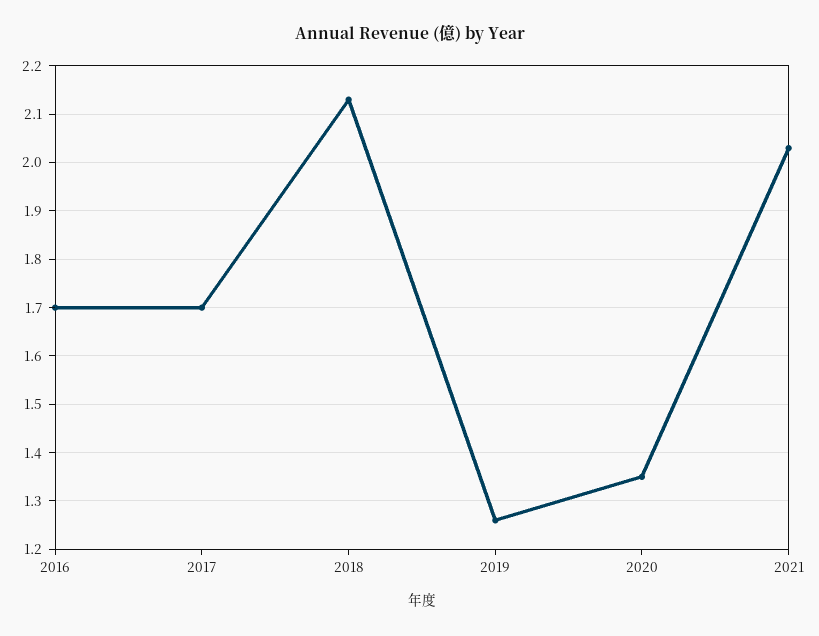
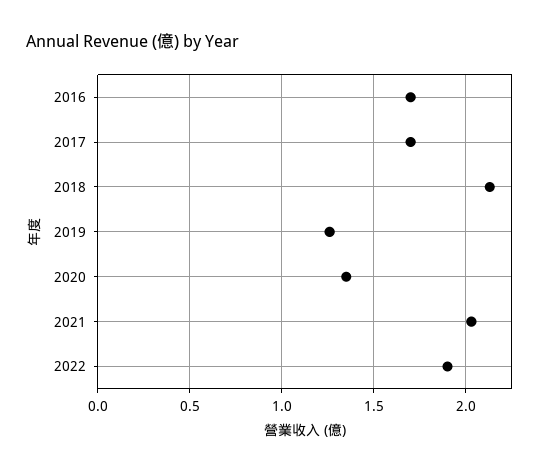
2022: none -> 1.9

